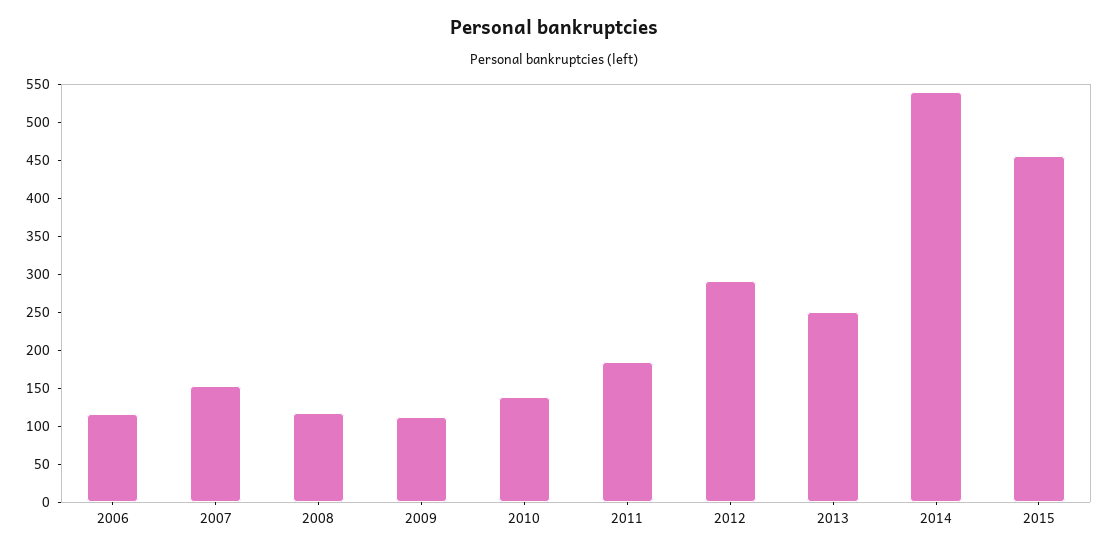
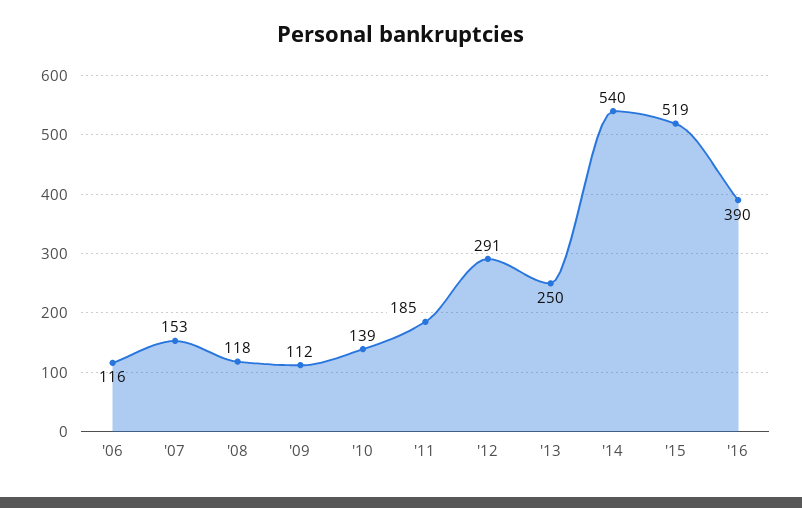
2015: 450 -> 519
'16: none -> 390

